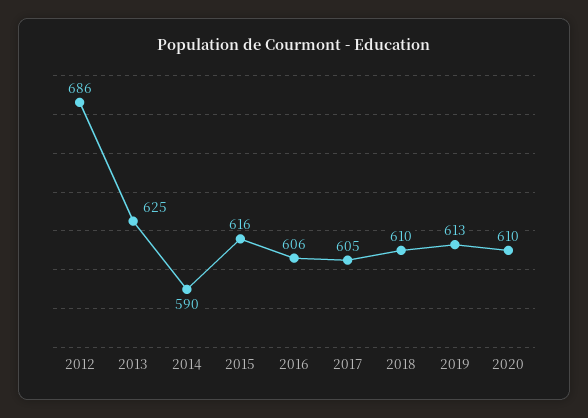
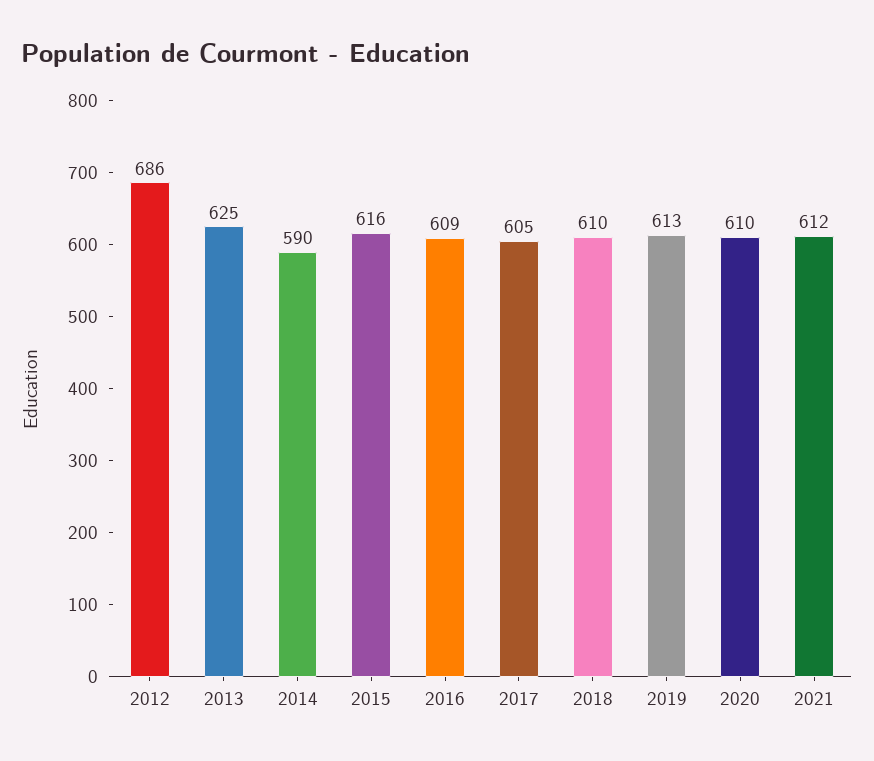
2016: 606 -> 609
2021: none -> 612

